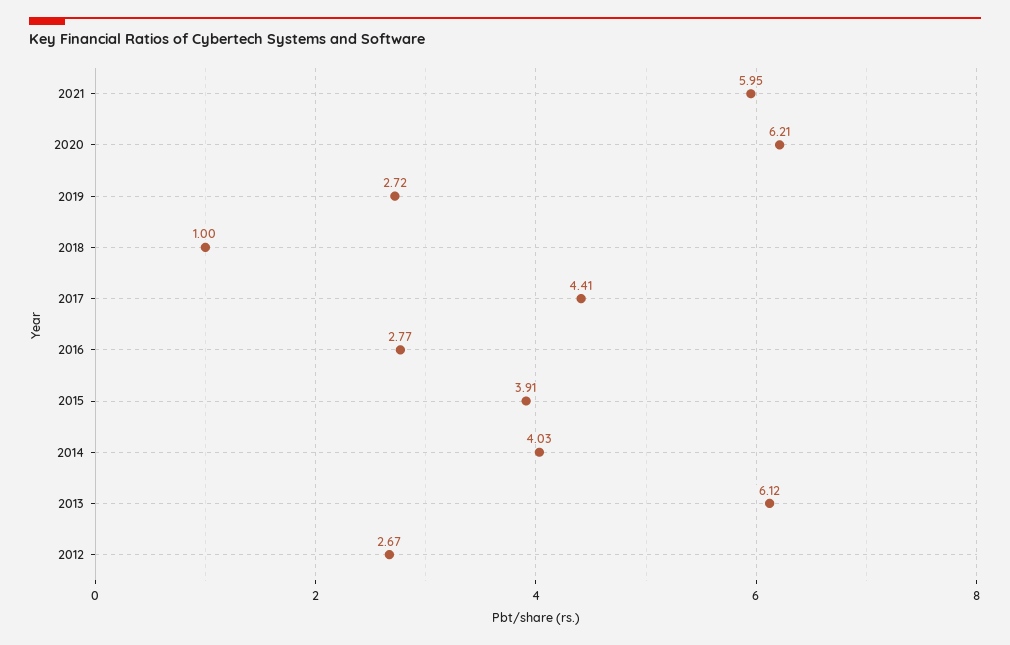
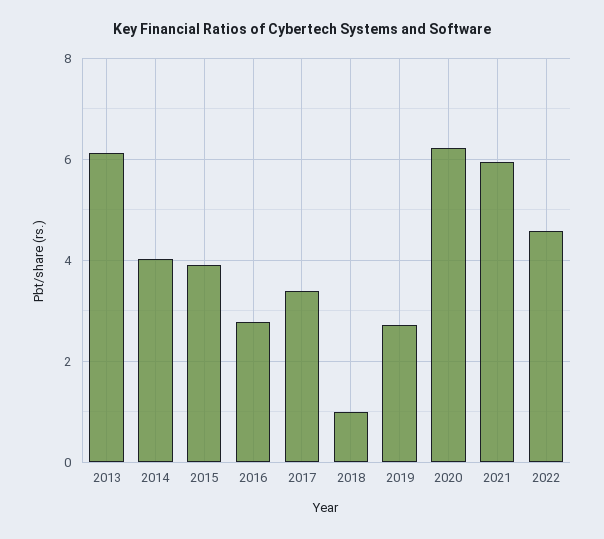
2017: 4.41 -> 3.4
2012: 2.67 -> none
2022: none -> 4.6

